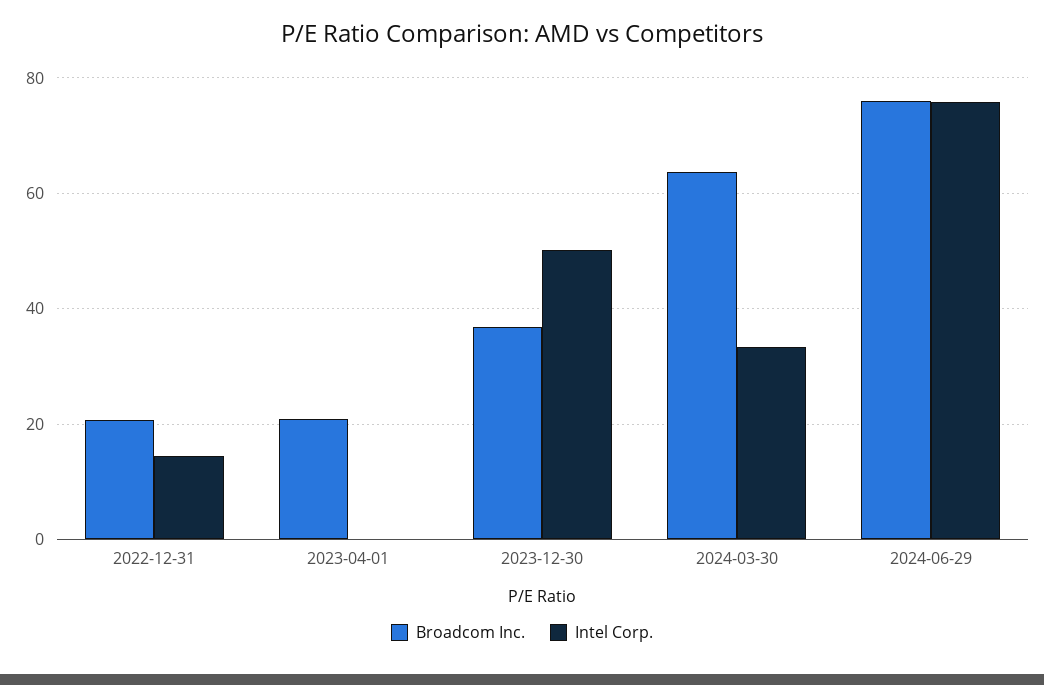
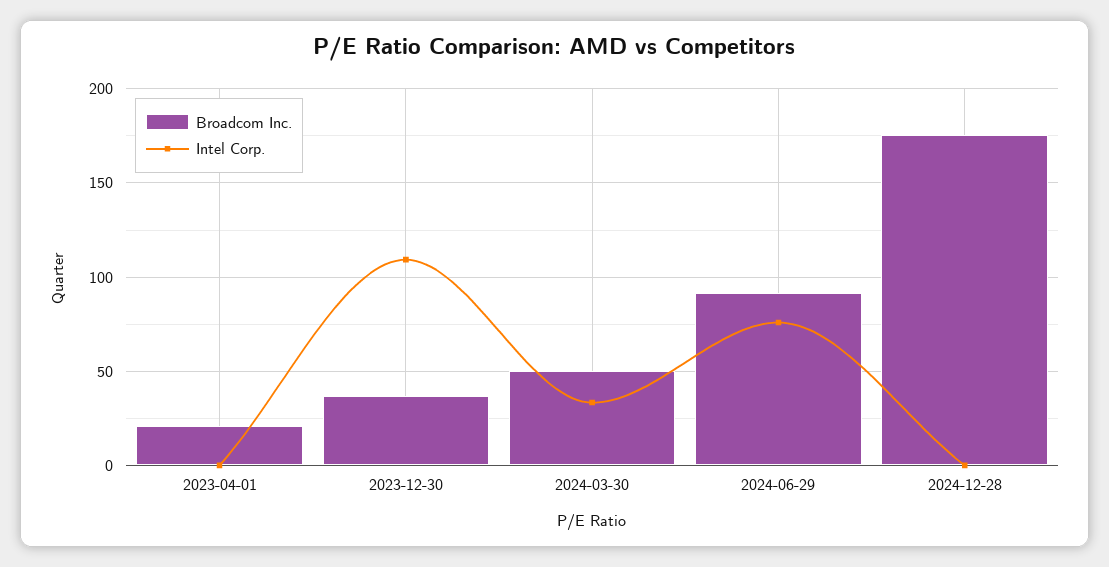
Broadcom Inc., 2022-12-31: 20 -> none
Intel Corp., 2022-12-31: 14 -> none
Intel Corp., 2023-12-30: 50 -> 110
Broadcom Inc., 2024-03-30: 64 -> 50
Broadcom Inc., 2024-06-29: 76 -> 90
Broadcom Inc., 2024-12-28: none -> 175
Intel Corp., 2024-12-28: none -> 0

